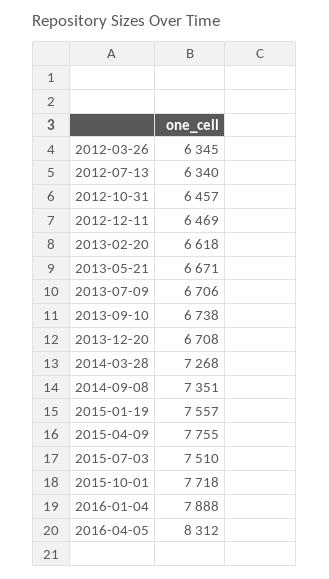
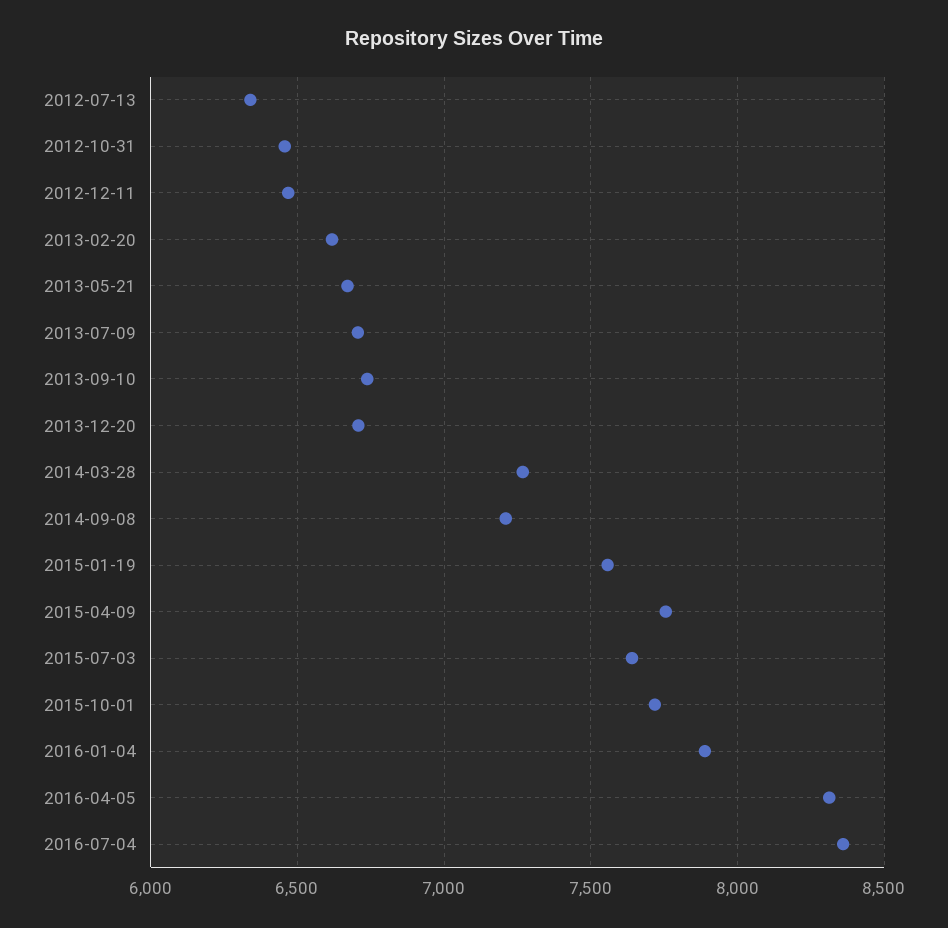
2012-03-26: 6345 -> none
2014-09-08: 7351 -> 7200
2015-07-03: 7510 -> 7650
2016-07-04: none -> 8350

